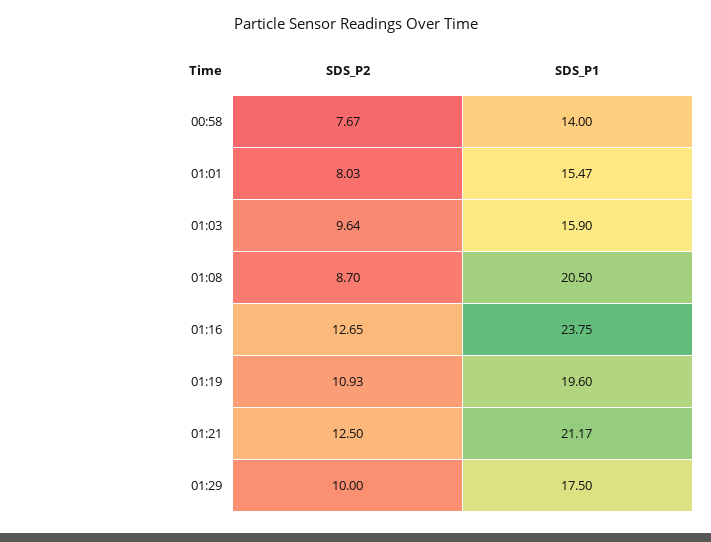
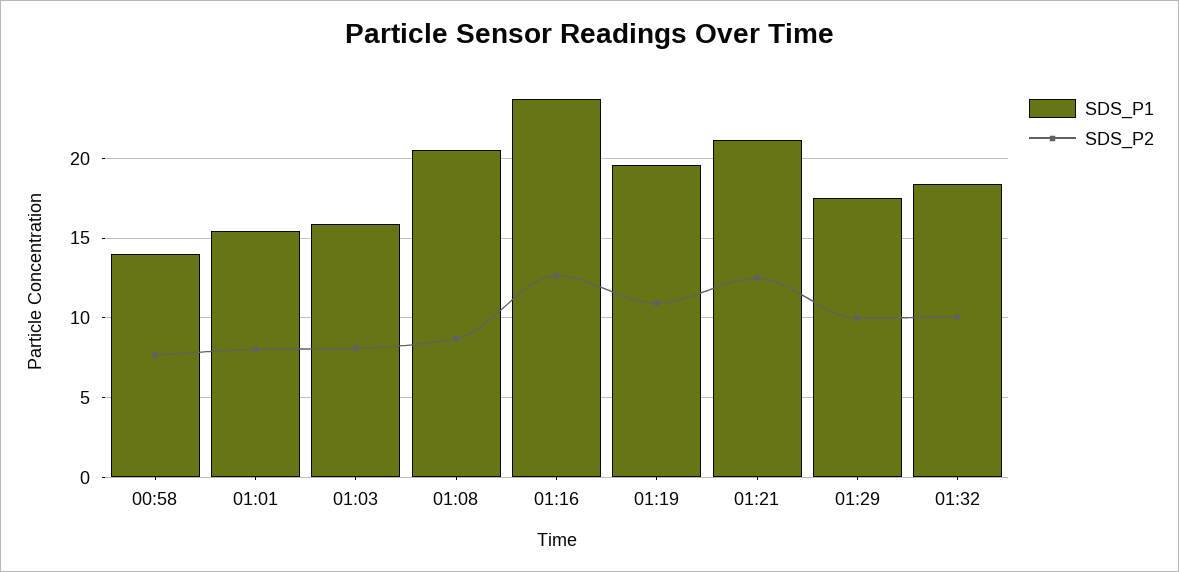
SDS_P2, 01:03: 9.64 -> 8
SDS_P1, 01:32: none -> 18.5
SDS_P2, 01:32: none -> 10

